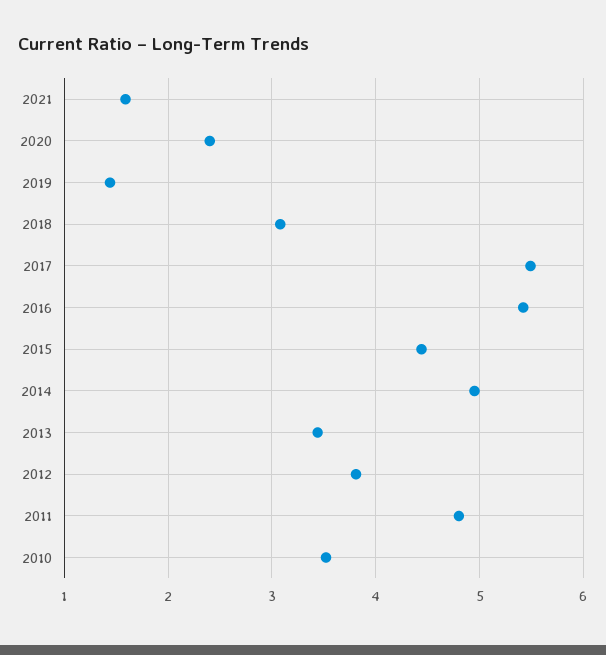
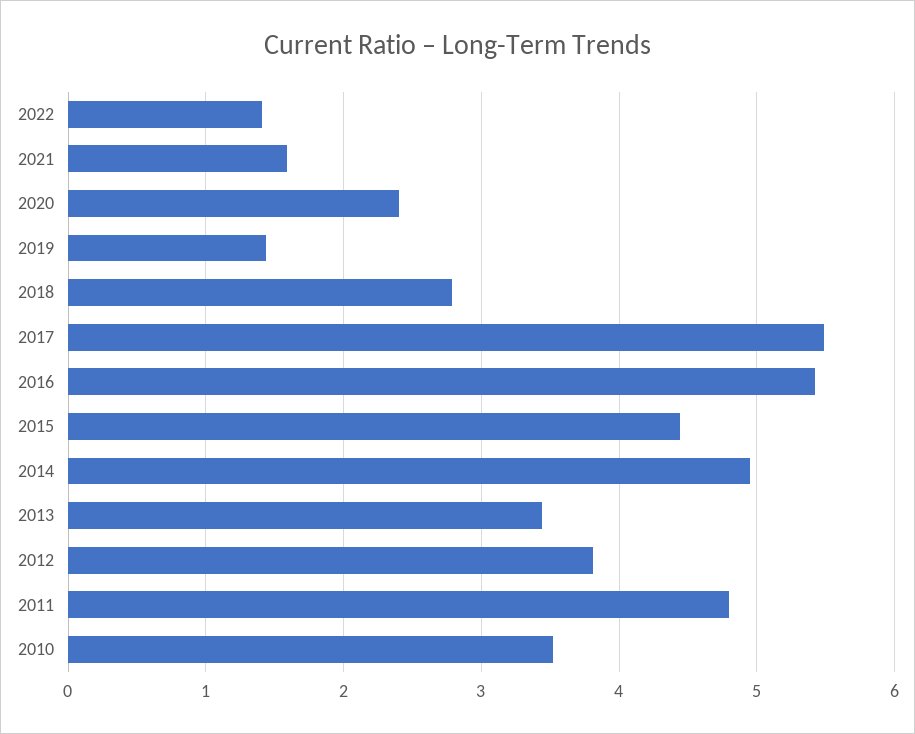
2018: 3.1 -> 2.8
2022: none -> 1.4

